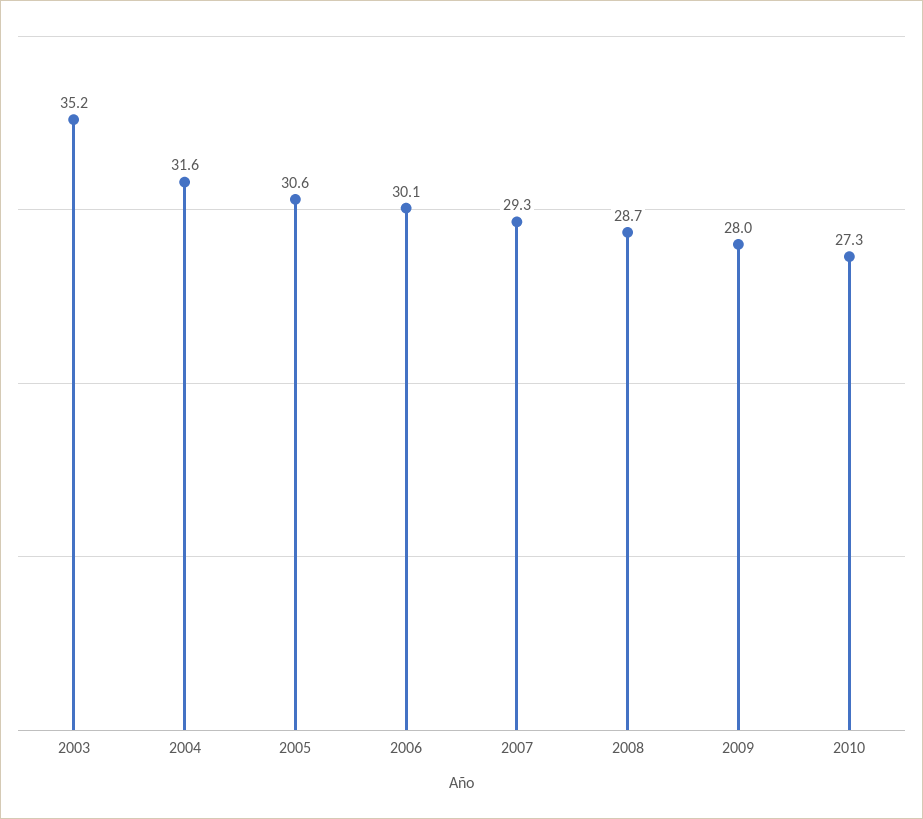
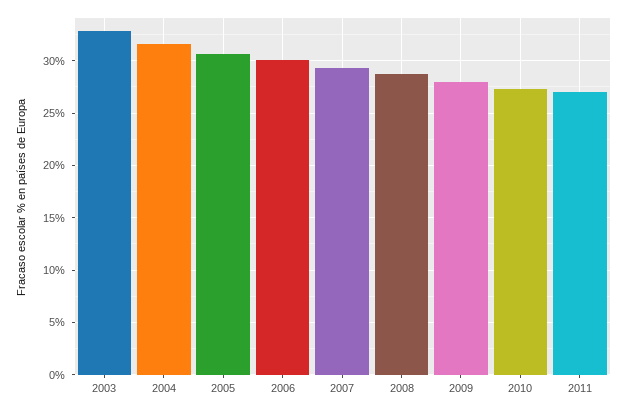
2003: 35.2 -> 33
2011: none -> 27

